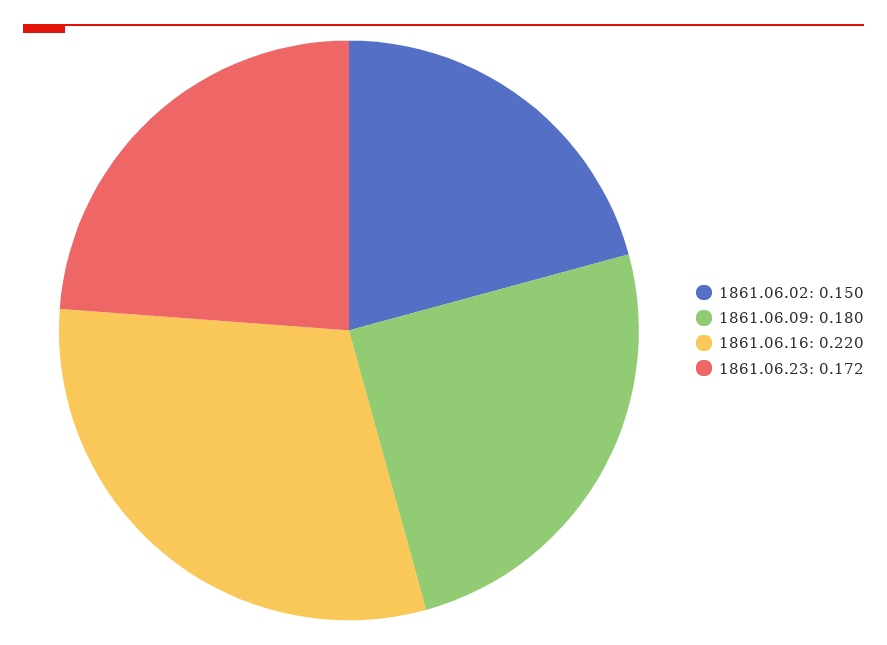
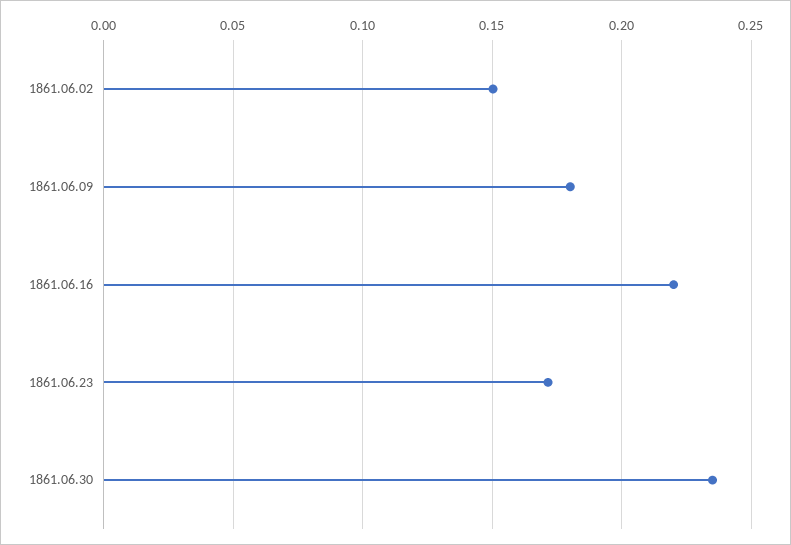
1861.06.30: none -> 0.235

